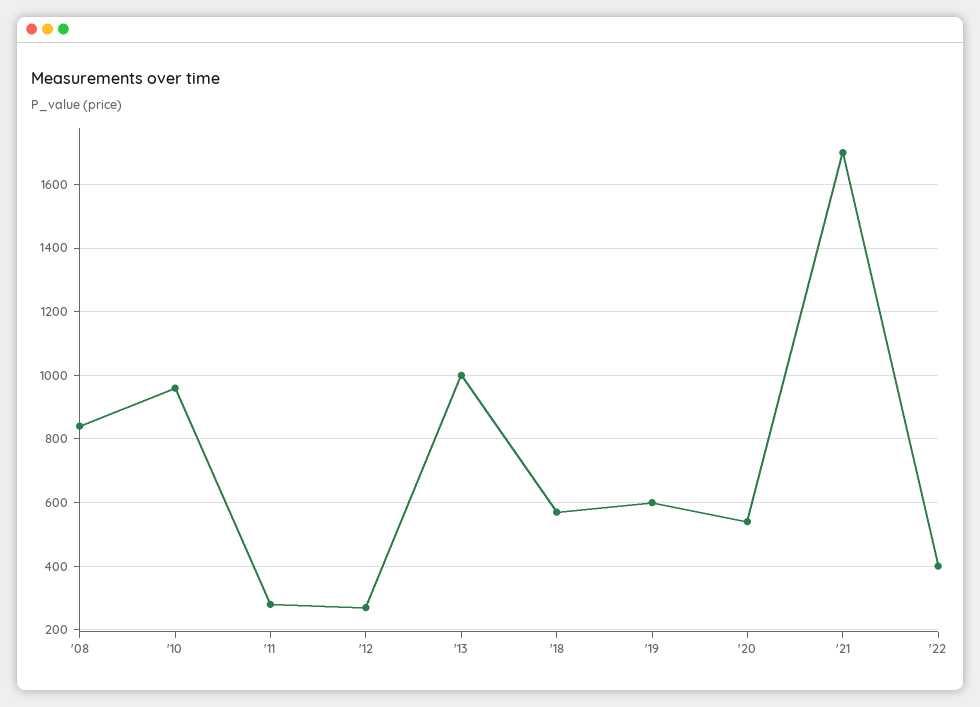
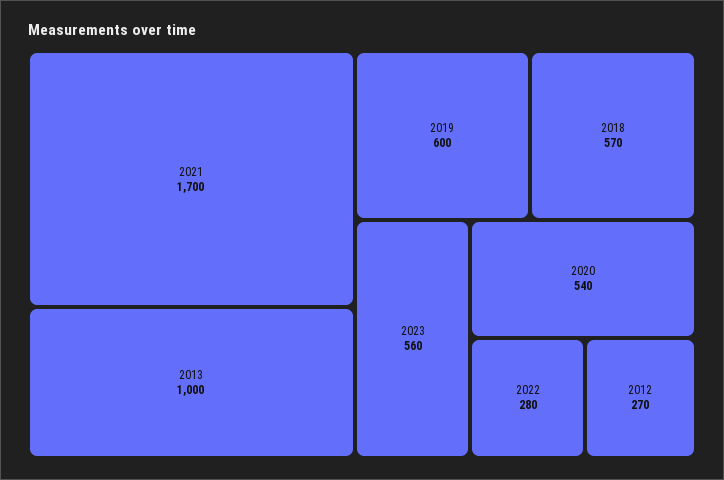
'08: 840 -> none
'10: 960 -> none
'11: 280 -> none
'22: 400 -> 280
2023: none -> 560

